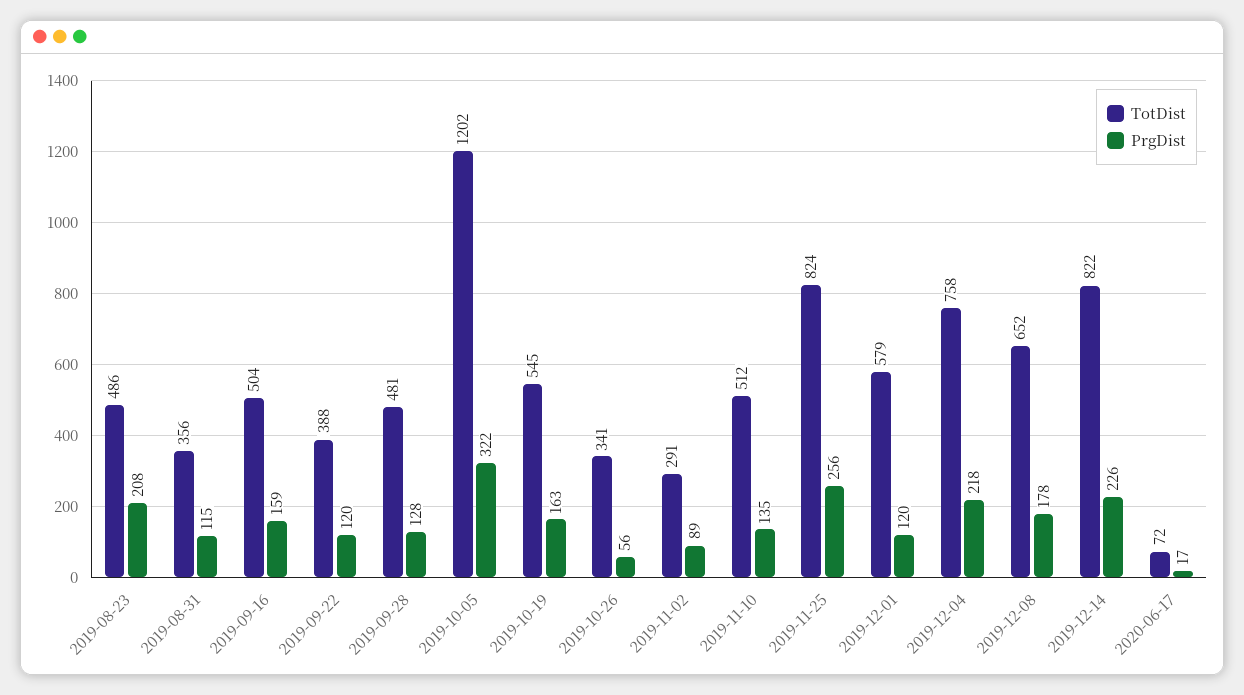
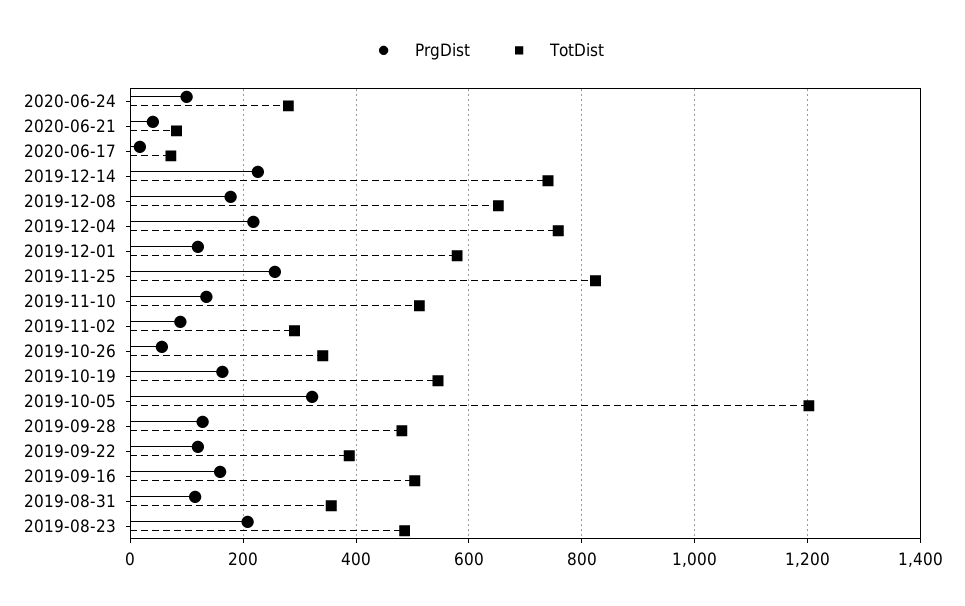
TotDist, 2019-12-14: 822 -> 740
PrgDist, 2020-06-24: none -> 100
TotDist, 2020-06-24: none -> 280
PrgDist, 2020-06-21: none -> 40
TotDist, 2020-06-21: none -> 80

